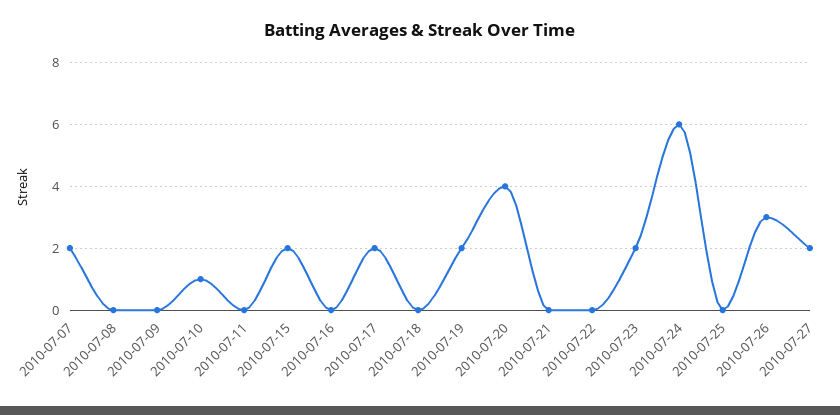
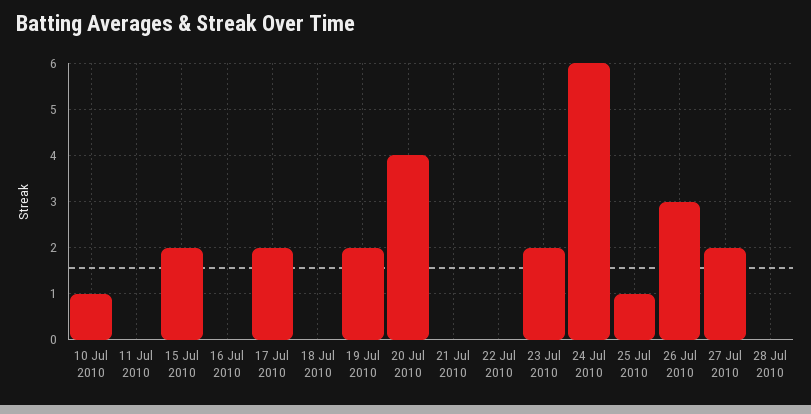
2010-07-07: 2 -> none
2010-07-08: 0 -> none
2010-07-09: 0 -> none
2010-07-25: 0 -> 1
28 Jul 2010: none -> 0

